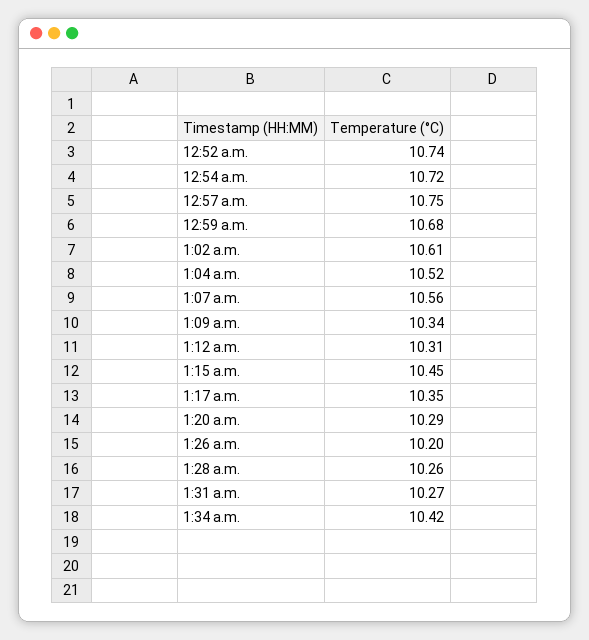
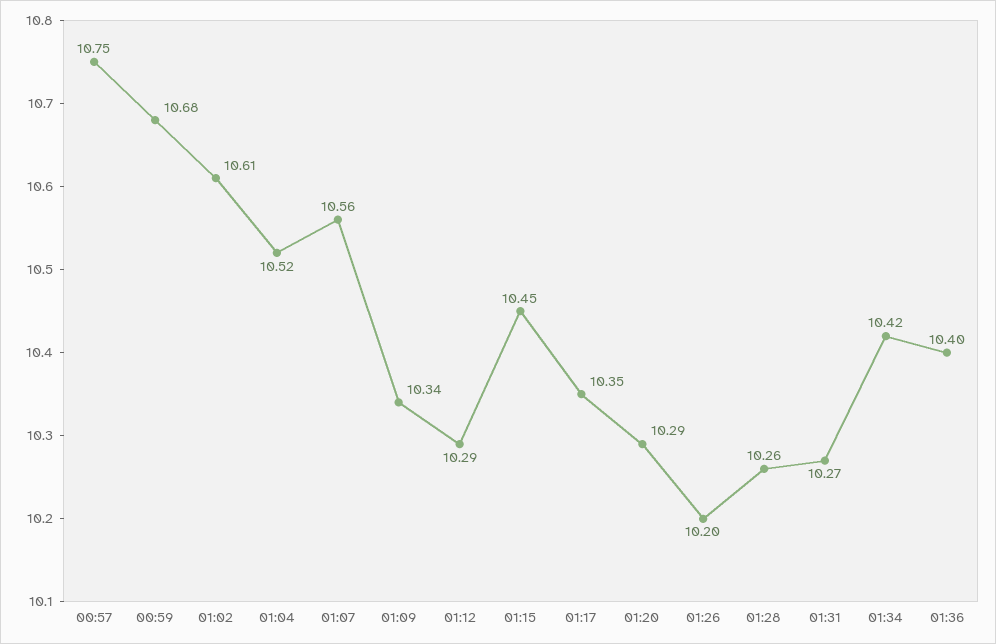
12:52 a.m.: 10.74 -> none
12:54 a.m.: 10.72 -> none
1:12 a.m.: 10.31 -> 10.29
01:36: none -> 10.4

